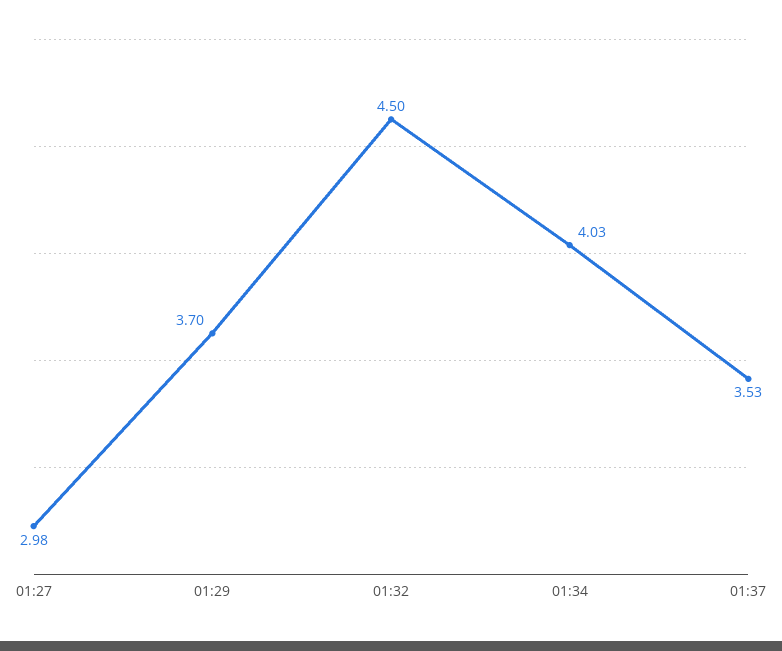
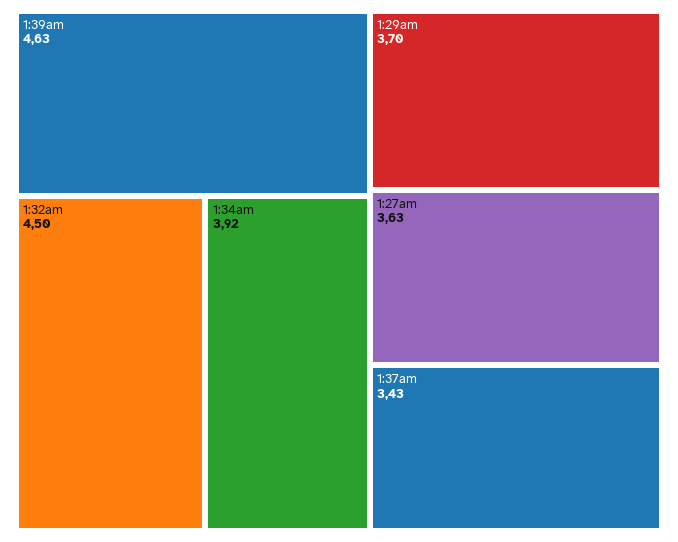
01:27: 2.98 -> 3.63
01:34: 4.03 -> 3.92
01:37: 3.53 -> 3.43
1:39am: none -> 4.63

